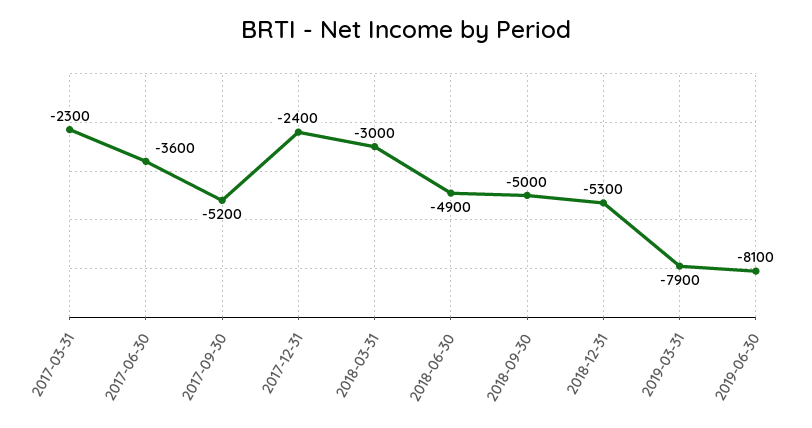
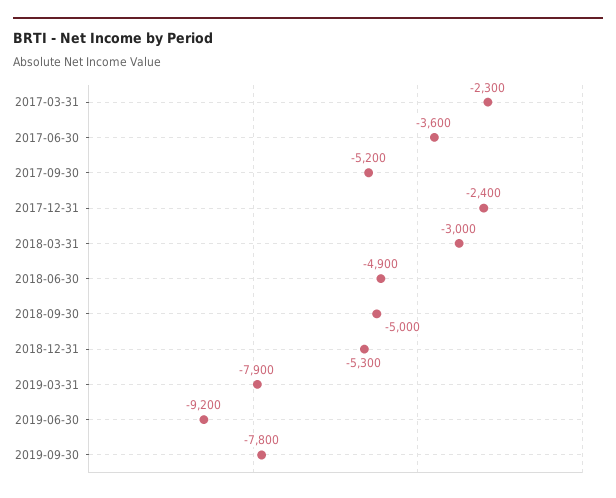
2019-06-30: -8100 -> -9200
2019-09-30: none -> -7800

